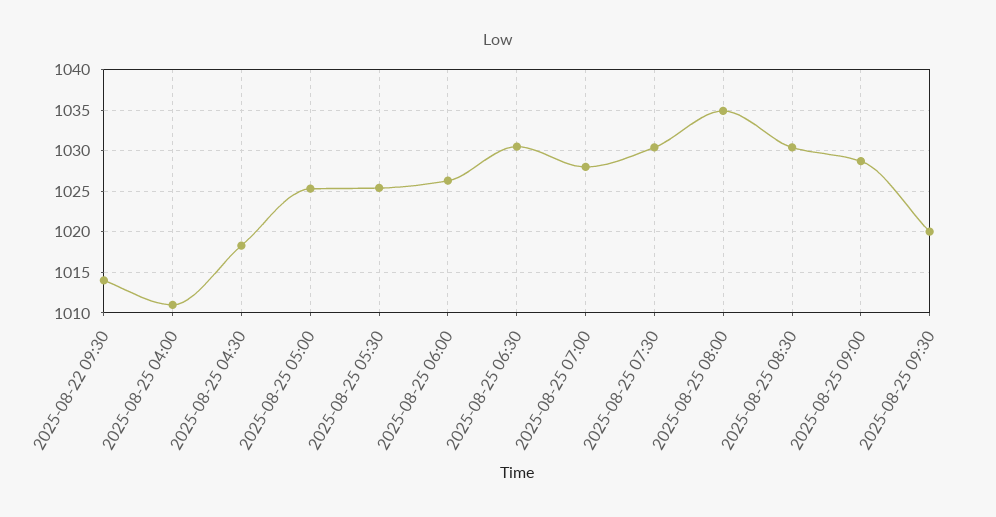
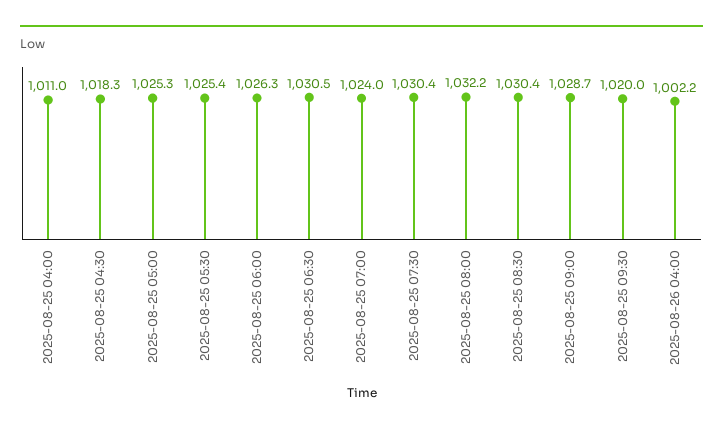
2025-08-22 09:30: 1014 -> none
2025-08-25 07:00: 1028 -> 1024
2025-08-25 08:00: 1035 -> 1032.2
2025-08-26 04:00: none -> 1002.2

